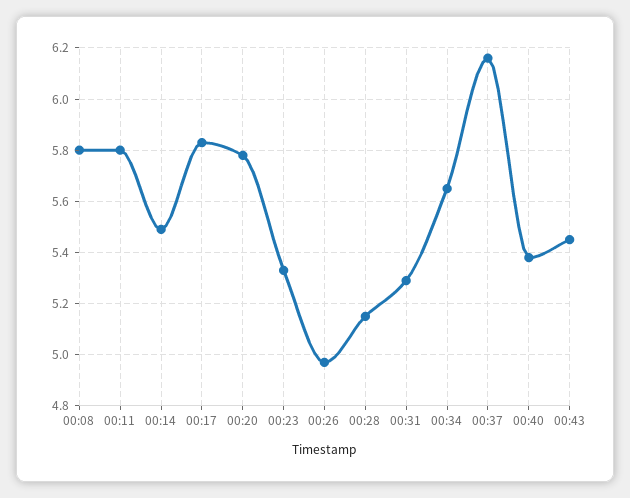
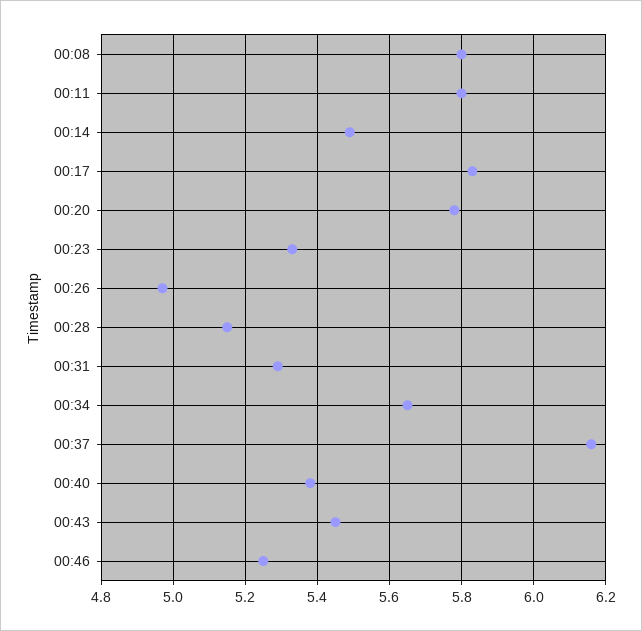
00:46: none -> 5.25

